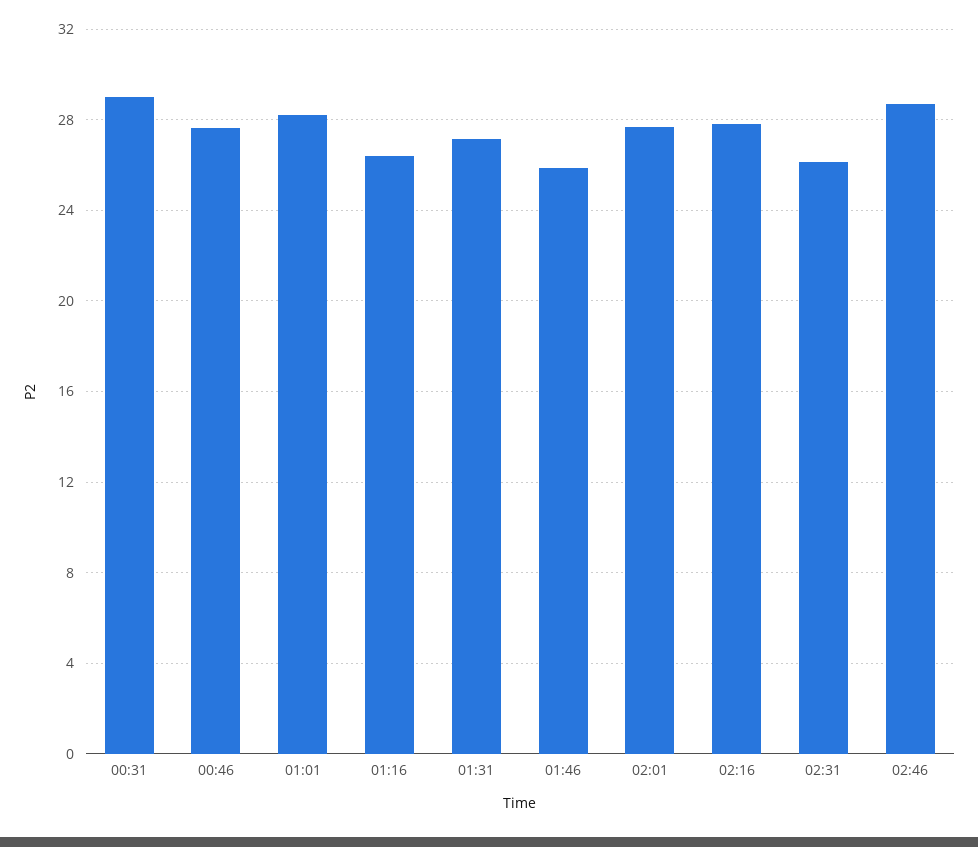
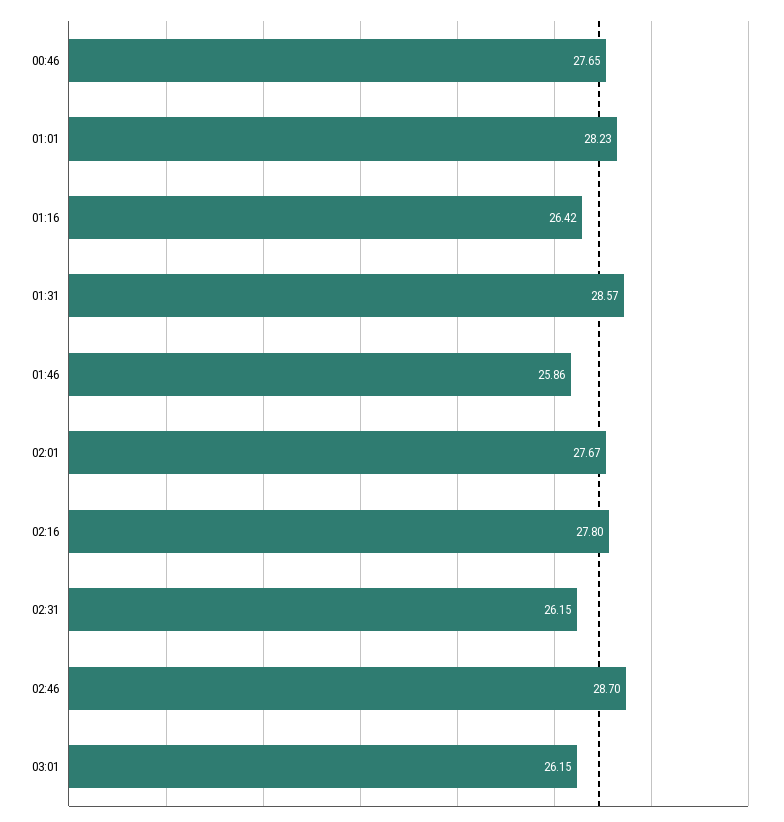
00:31: 29 -> none
01:31: 27 -> 28.57
03:01: none -> 26.15

